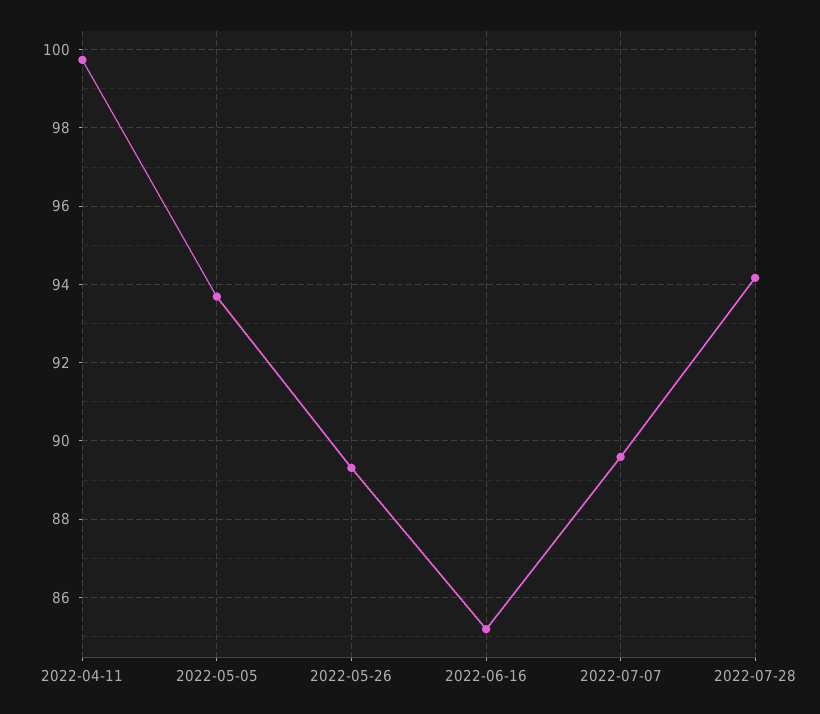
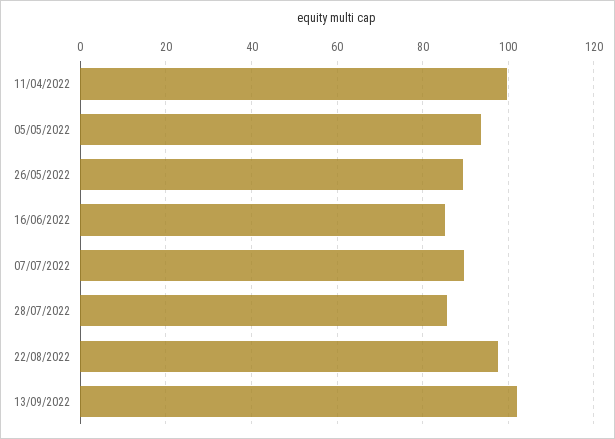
2022-07-28: 94.2 -> 86
22/08/2022: none -> 98
13/09/2022: none -> 102

